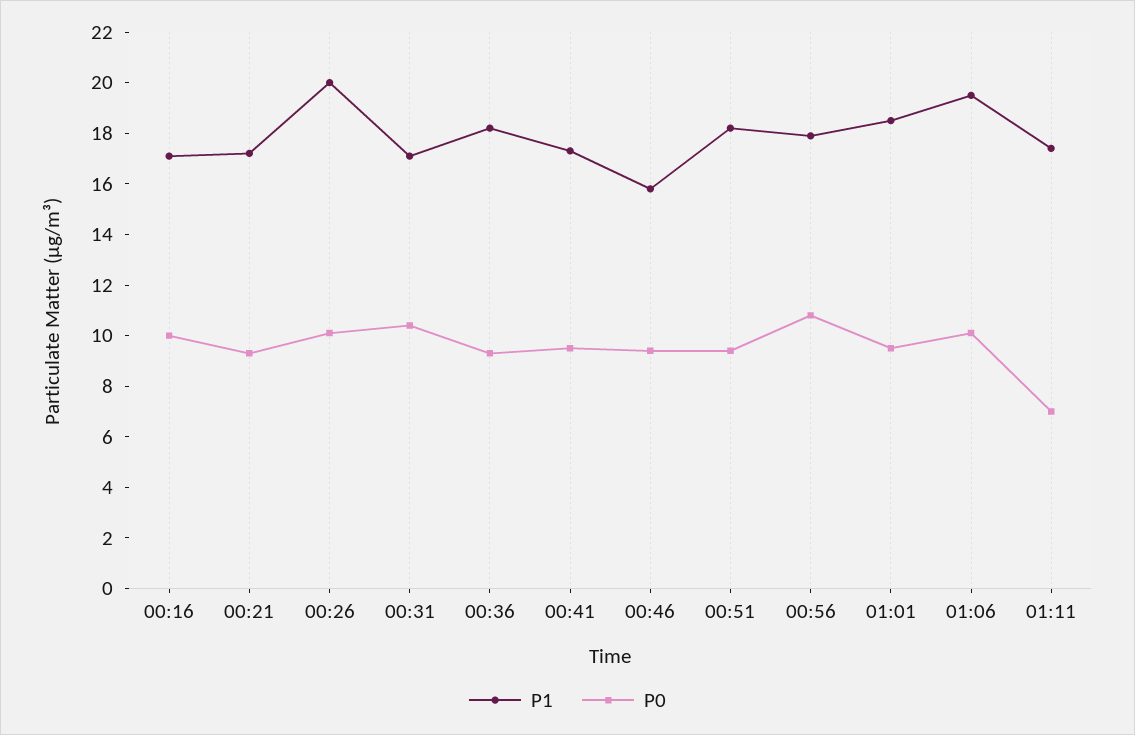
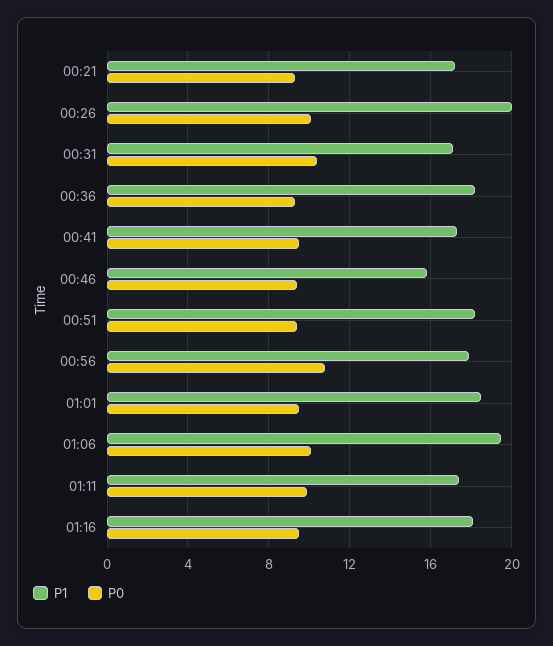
P1, 00:16: 17 -> none
P0, 00:16: 10 -> none
P0, 01:11: 7 -> 10
P1, 01:16: none -> 18
P0, 01:16: none -> 9.5

